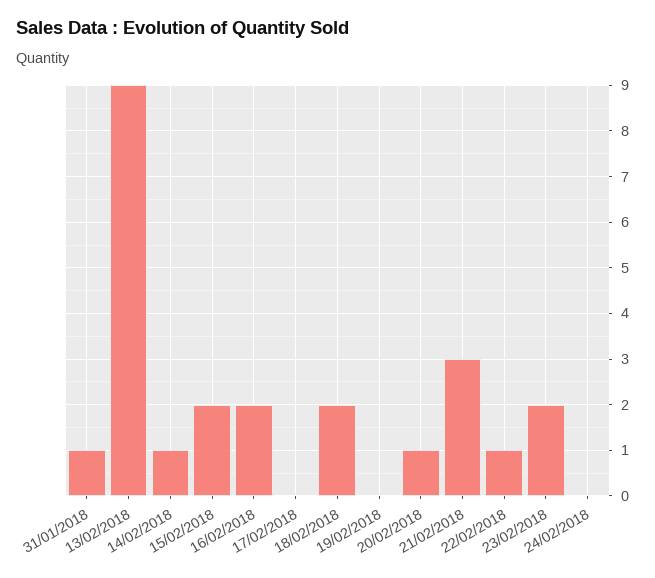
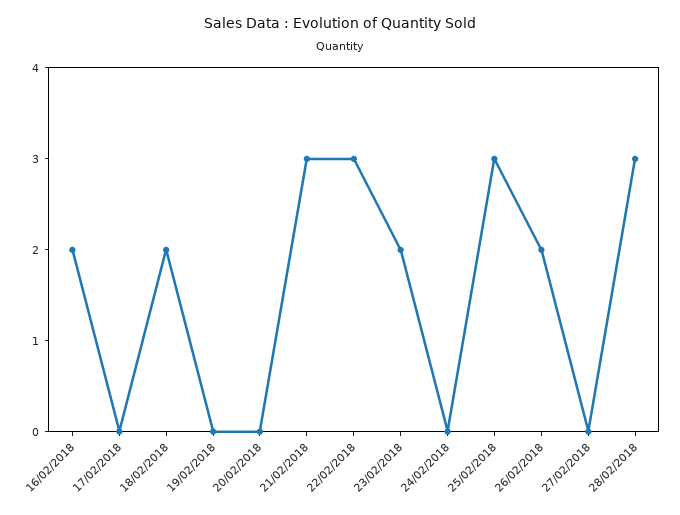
31/01/2018: 1 -> none
13/02/2018: 9 -> none
14/02/2018: 1 -> none
15/02/2018: 2 -> none
20/02/2018: 1 -> 0
22/02/2018: 1 -> 3
25/02/2018: none -> 3
26/02/2018: none -> 2
27/02/2018: none -> 0
28/02/2018: none -> 3

